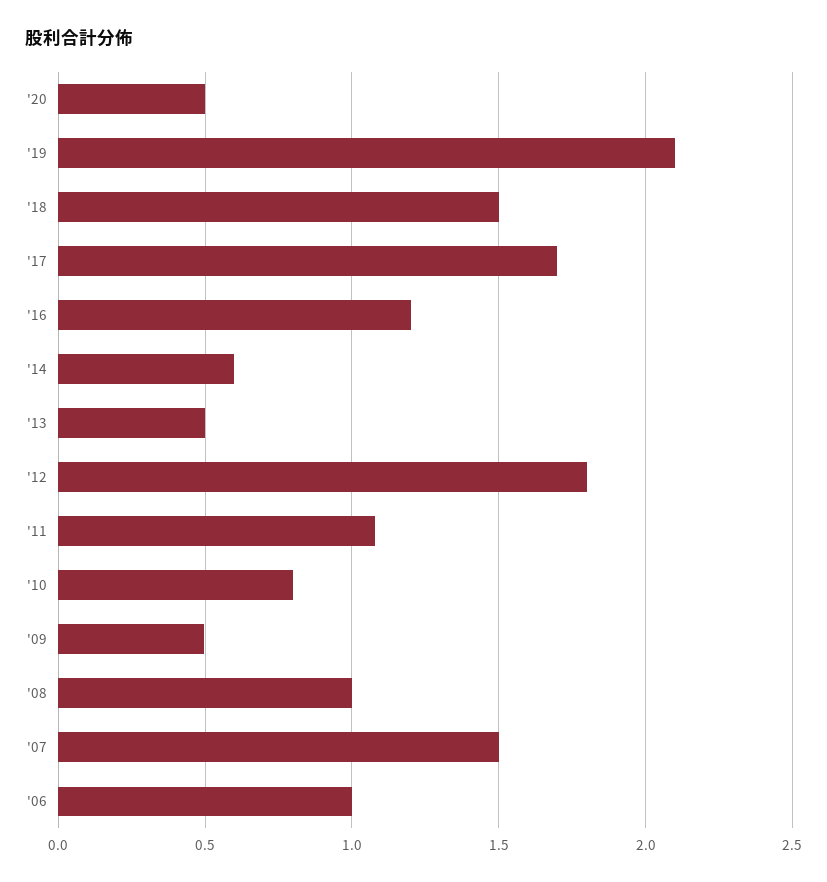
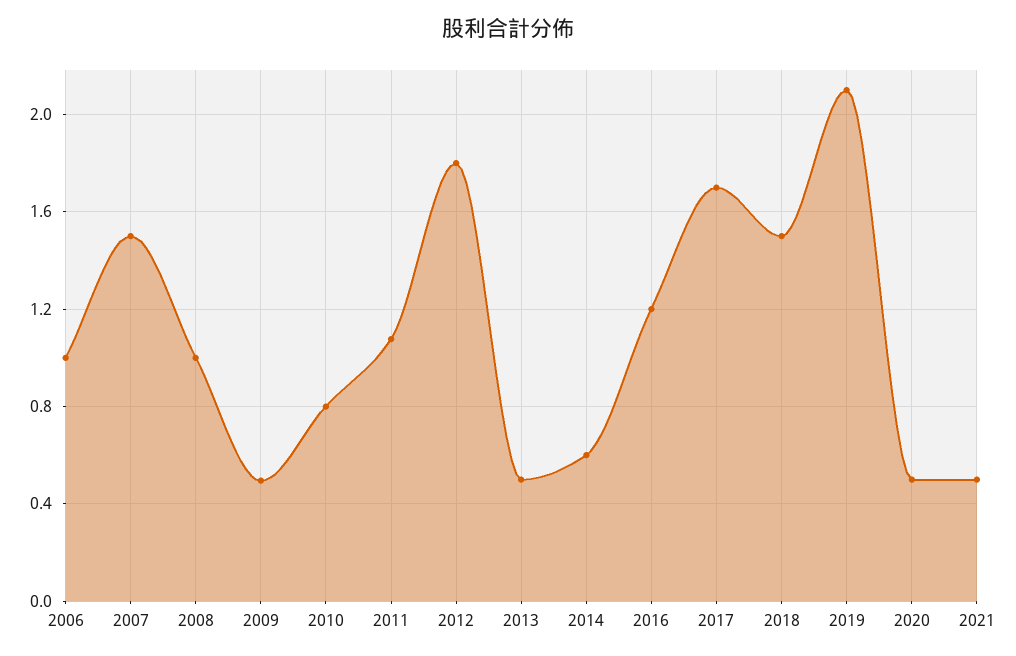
2021: none -> 0.5

